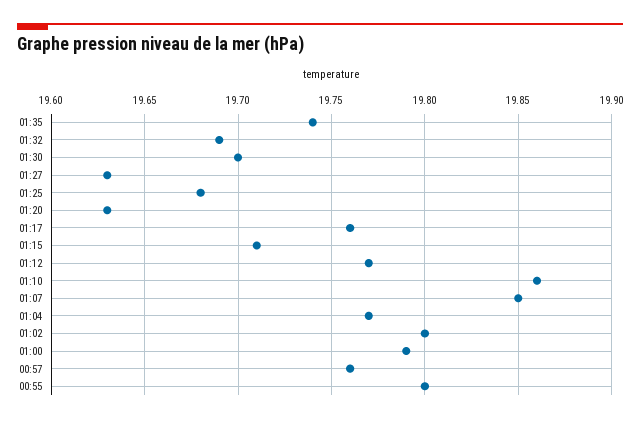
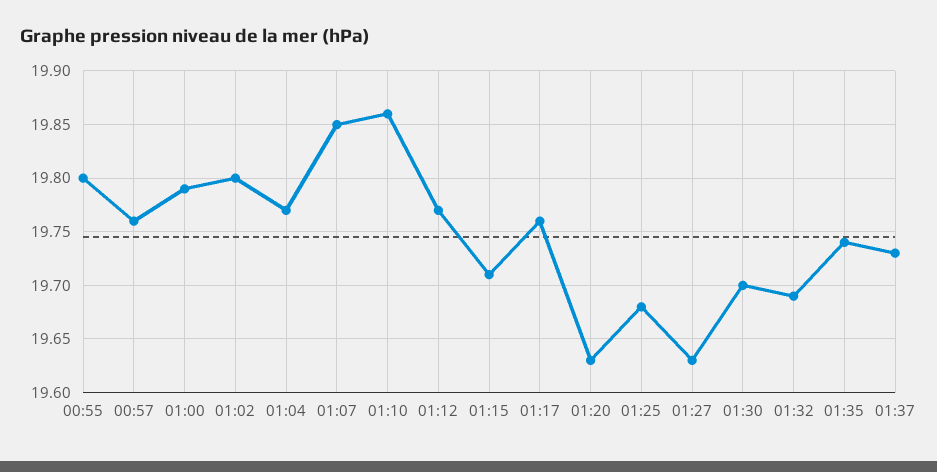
01:37: none -> 19.73

